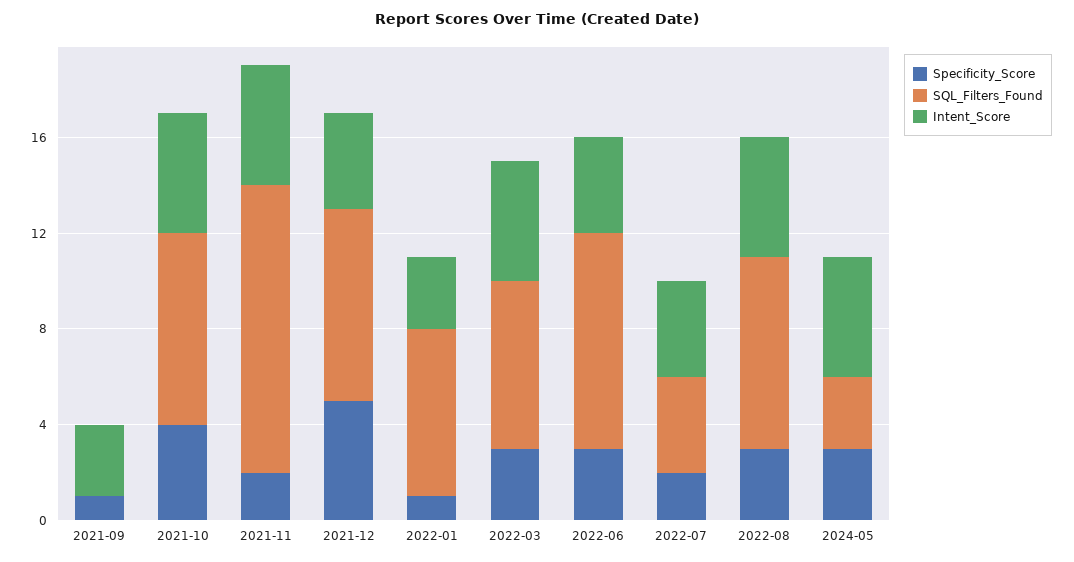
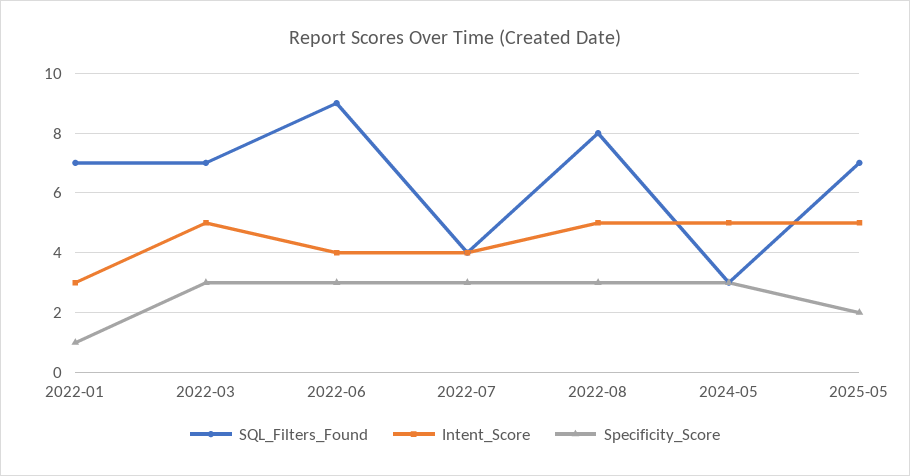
Specificity_Score, 2021-09: 1 -> none
SQL_Filters_Found, 2021-09: 0 -> none
Intent_Score, 2021-09: 3 -> none
Specificity_Score, 2021-10: 4 -> none
SQL_Filters_Found, 2021-10: 8 -> none
Intent_Score, 2021-10: 5 -> none
Specificity_Score, 2021-11: 2 -> none
SQL_Filters_Found, 2021-11: 12 -> none
Intent_Score, 2021-11: 5 -> none
Specificity_Score, 2021-12: 5 -> none
SQL_Filters_Found, 2021-12: 8 -> none
Intent_Score, 2021-12: 4 -> none
Specificity_Score, 2022-07: 2 -> 3
SQL_Filters_Found, 2025-05: none -> 7
Intent_Score, 2025-05: none -> 5
Specificity_Score, 2025-05: none -> 2

